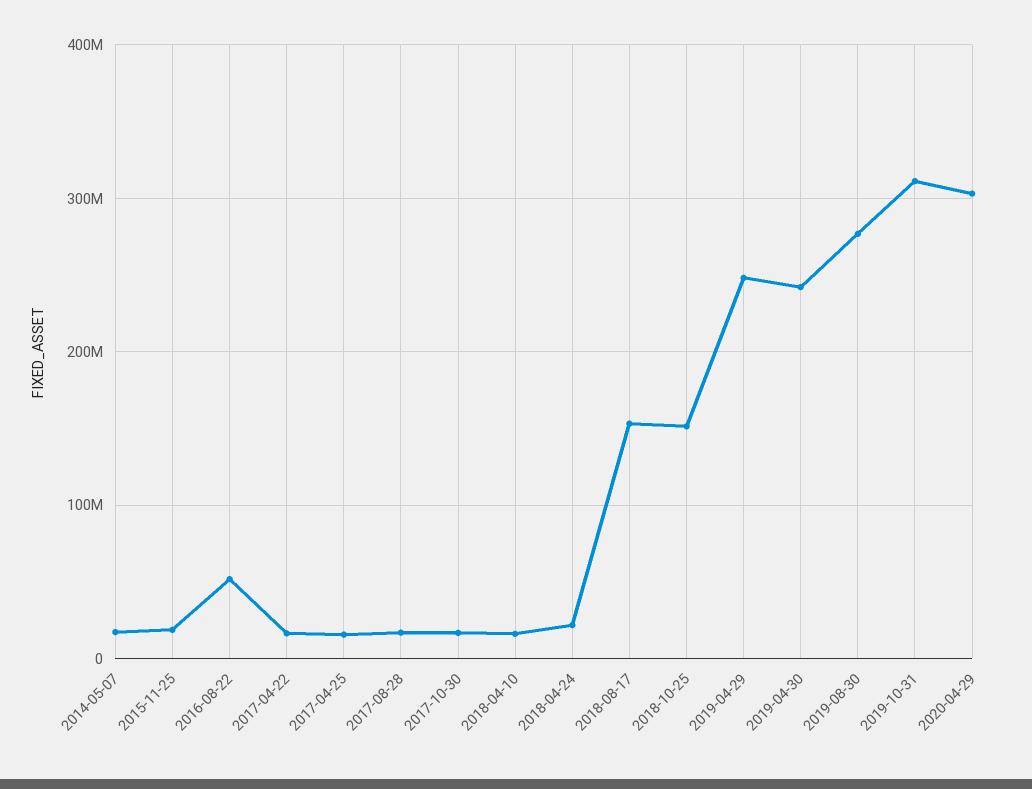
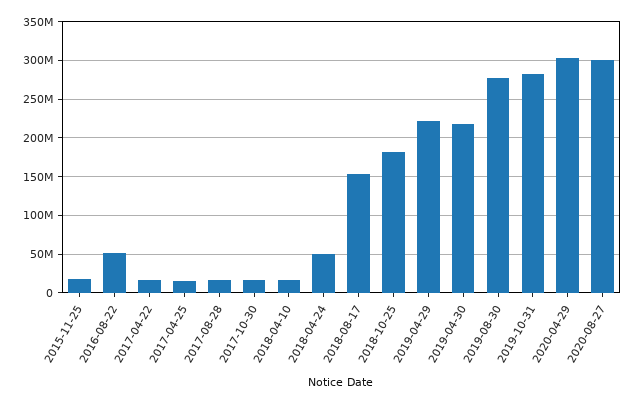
2014-05-07: 20000000 -> none
2018-04-24: 20000000 -> 50000000
2018-10-25: 150000000 -> 180000000
2019-04-29: 250000000 -> 220000000
2019-04-30: 240000000 -> 220000000
2019-10-31: 310000000 -> 280000000
2020-08-27: none -> 300000000

